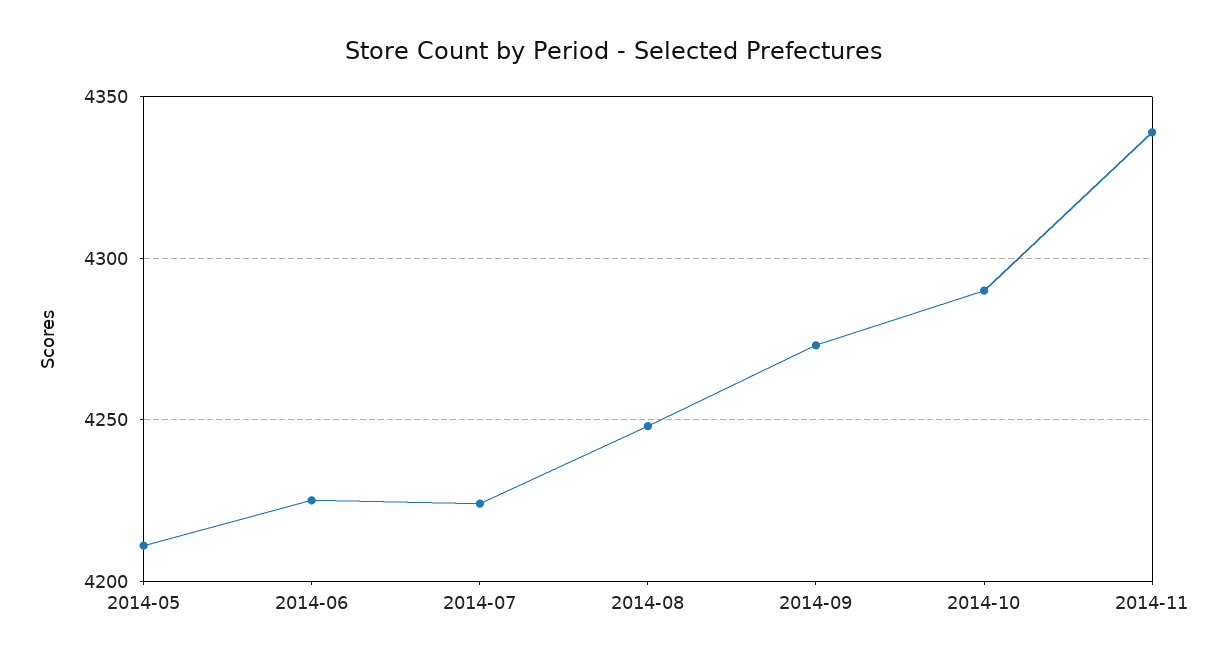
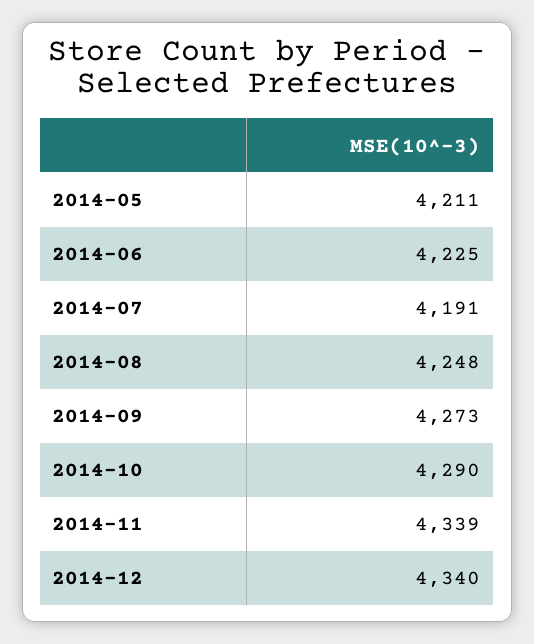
2014-07: 4225 -> 4191
2014-12: none -> 4340

